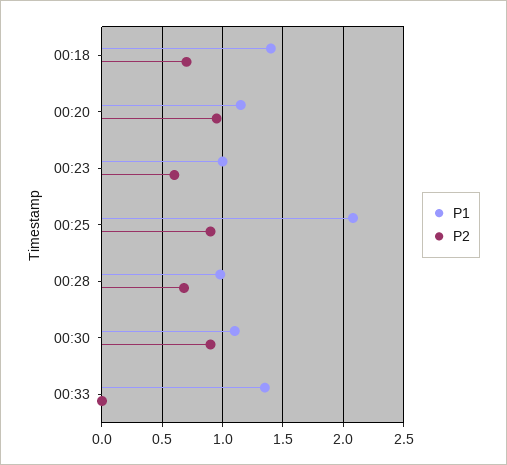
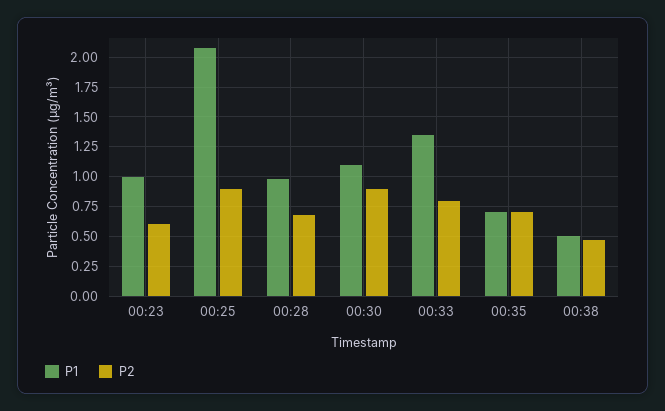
P1, 00:18: 1.4 -> none
P2, 00:18: 0.7 -> none
P1, 00:20: 1.15 -> none
P2, 00:20: 0.95 -> none
P2, 00:33: 0 -> 0.75
P1, 00:35: none -> 0.75
P2, 00:35: none -> 0.75
P1, 00:38: none -> 0.5
P2, 00:38: none -> 0.5

